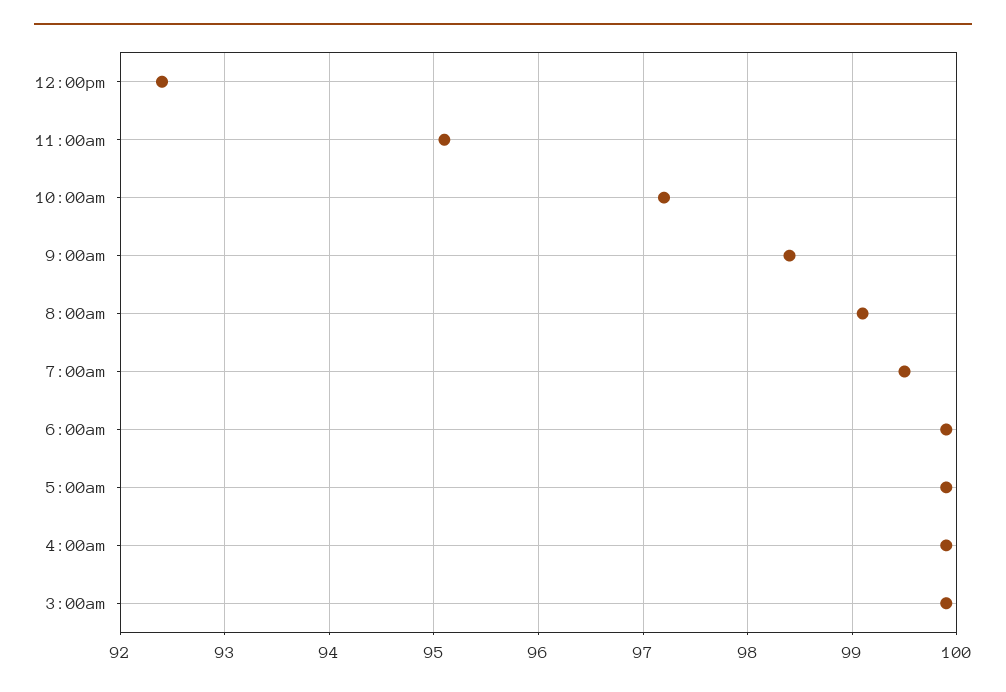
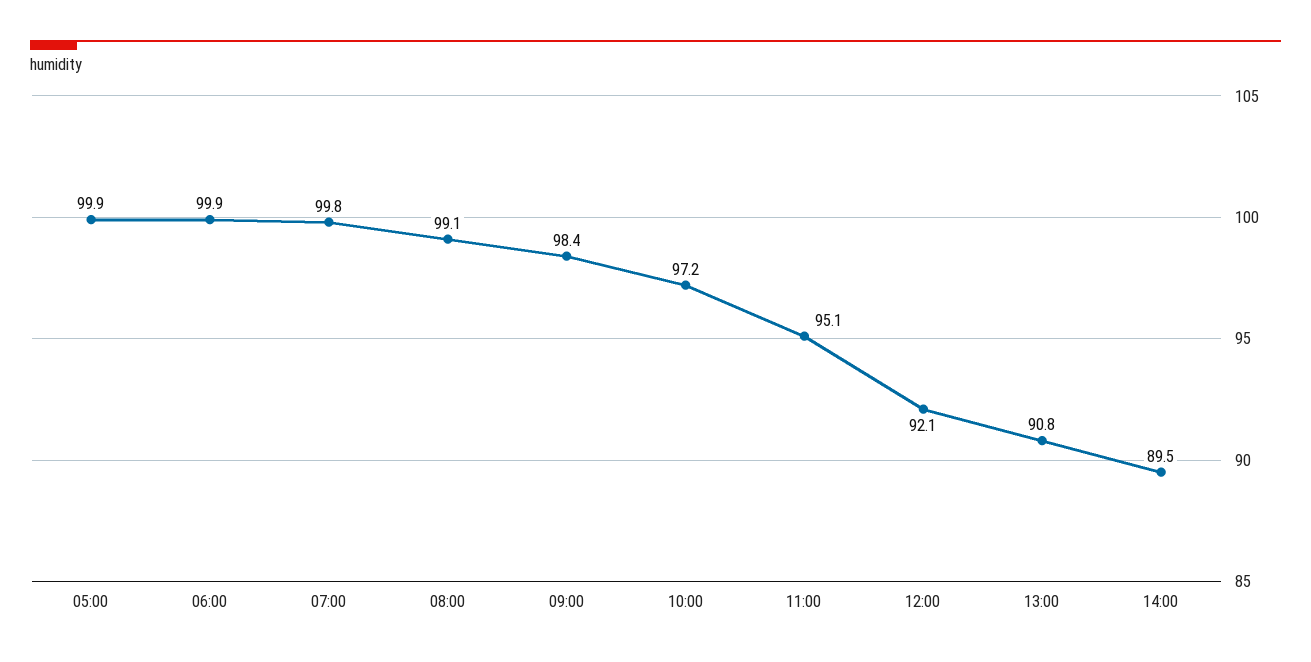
12:00pm: 92.4 -> 92.1
7:00am: 99.5 -> 99.8
4:00am: 99.9 -> none
3:00am: 99.9 -> none
13:00: none -> 90.8
14:00: none -> 89.5

